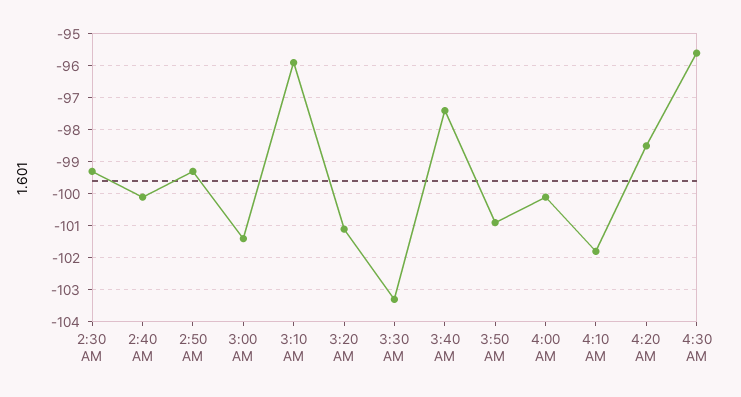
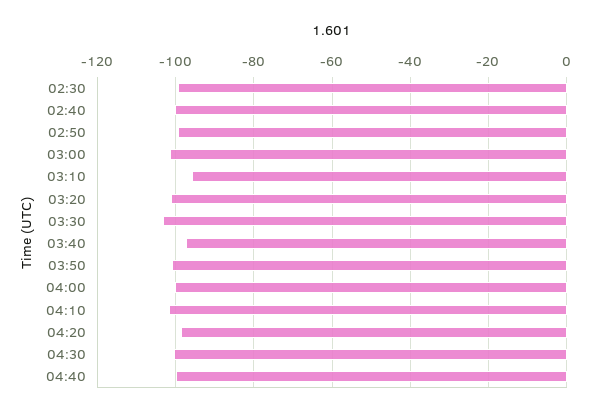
4:30 AM: -95.5 -> -100
04:40: none -> -100

